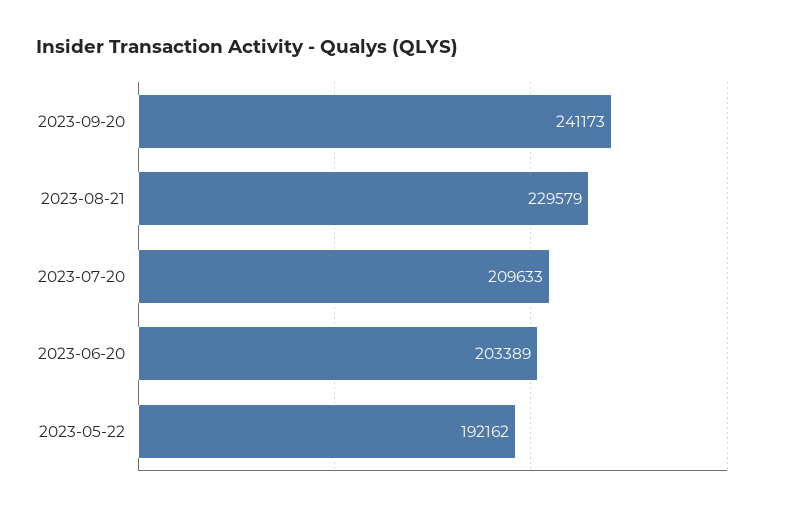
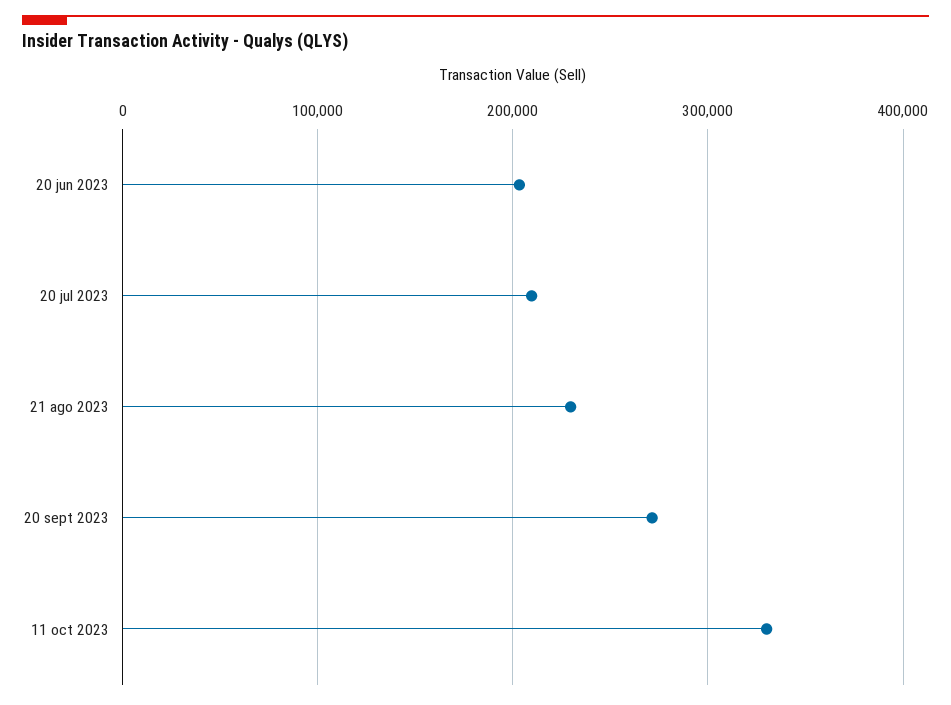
2023-09-20: 241173 -> 270000
2023-05-22: 192162 -> none
11 oct 2023: none -> 330000

